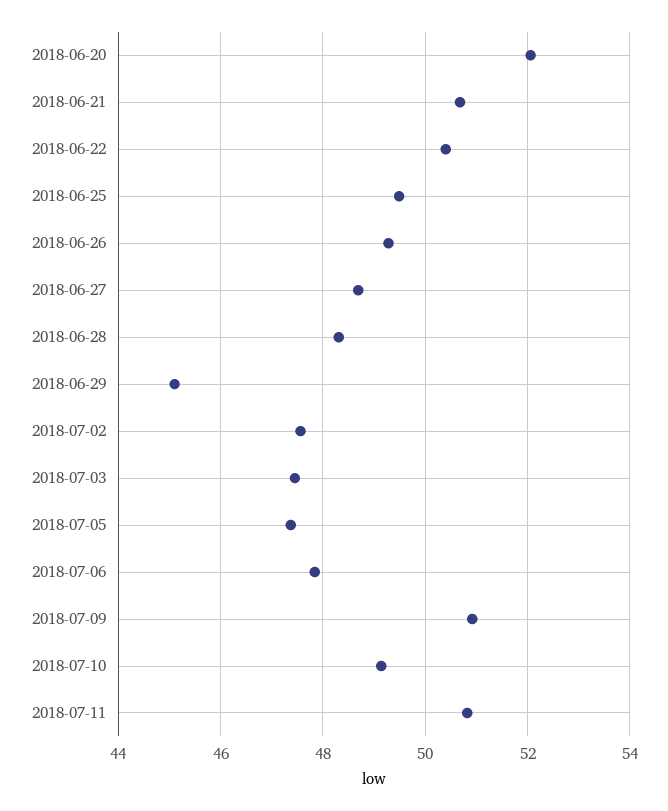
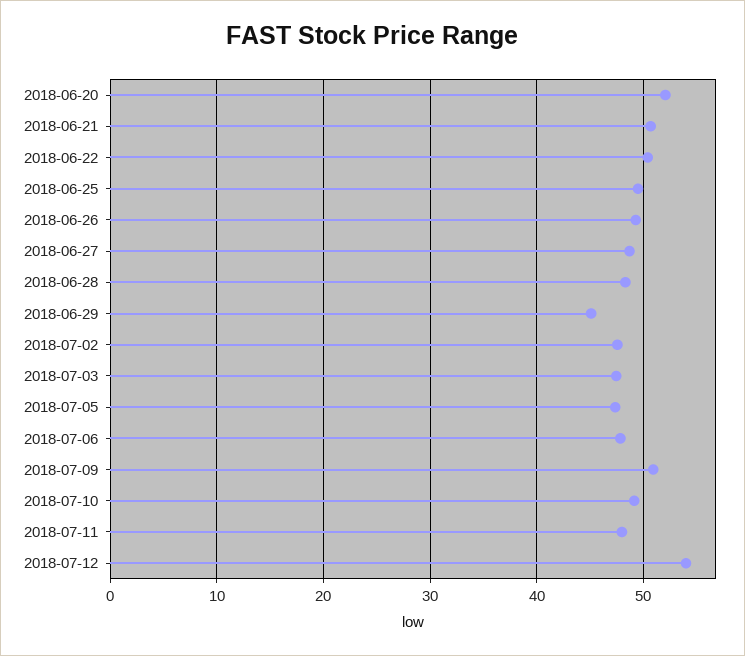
2018-07-11: 50.8 -> 48
2018-07-12: none -> 54

